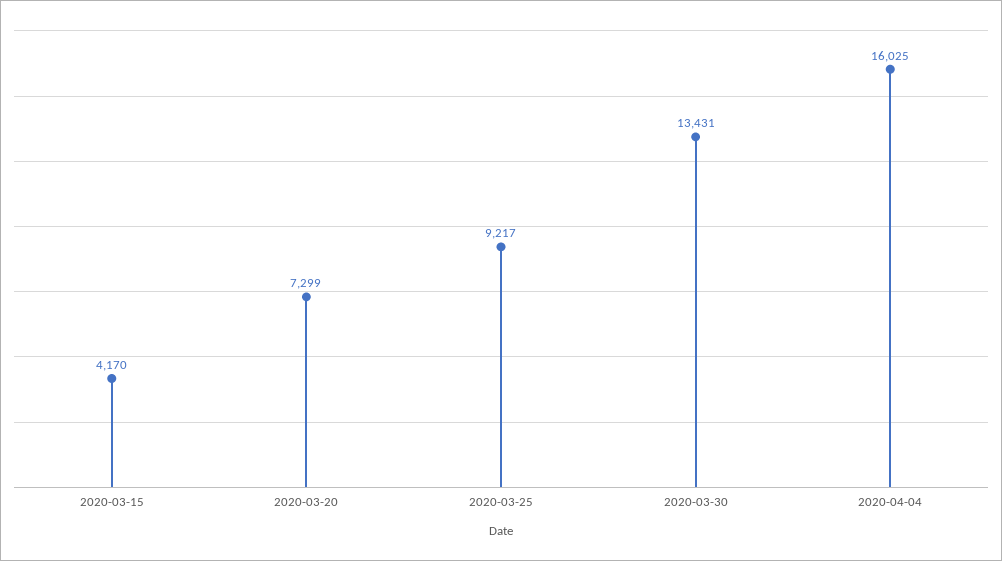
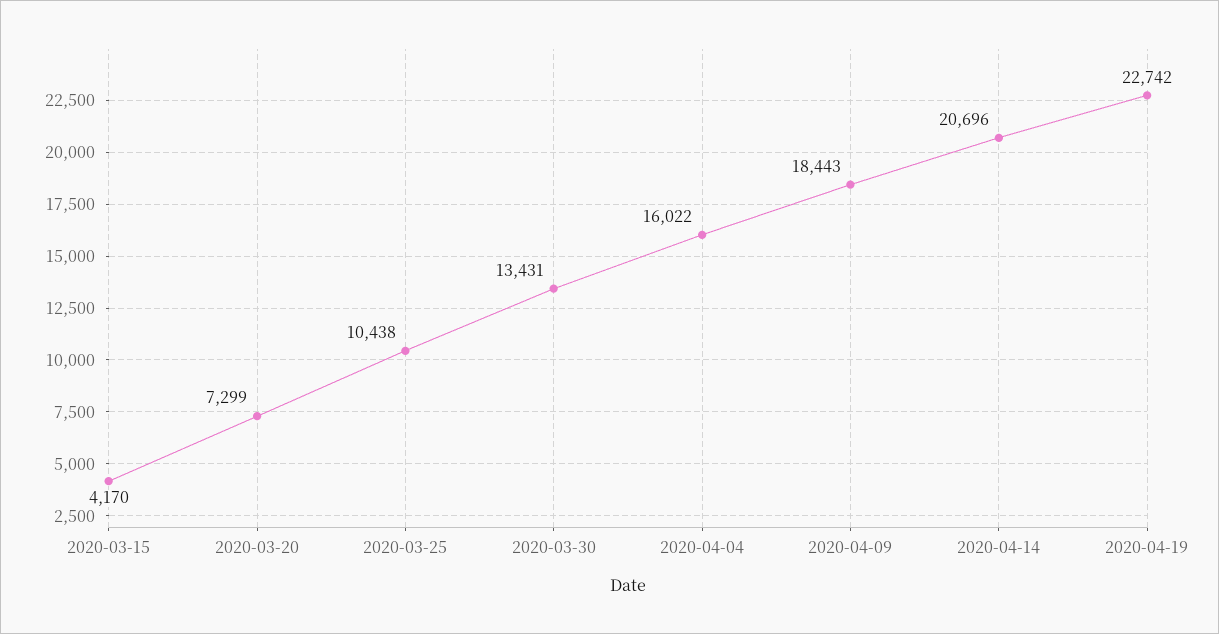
2020-03-25: 9217 -> 10438
2020-04-04: 16025 -> 16022
2020-04-09: none -> 18443
2020-04-14: none -> 20696
2020-04-19: none -> 22742

